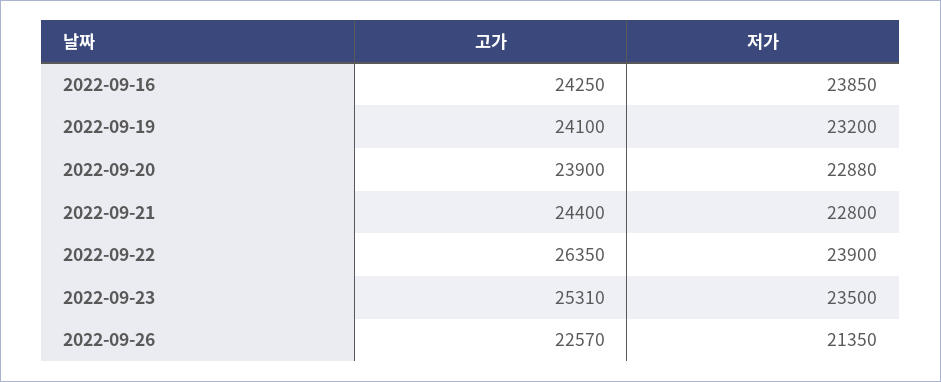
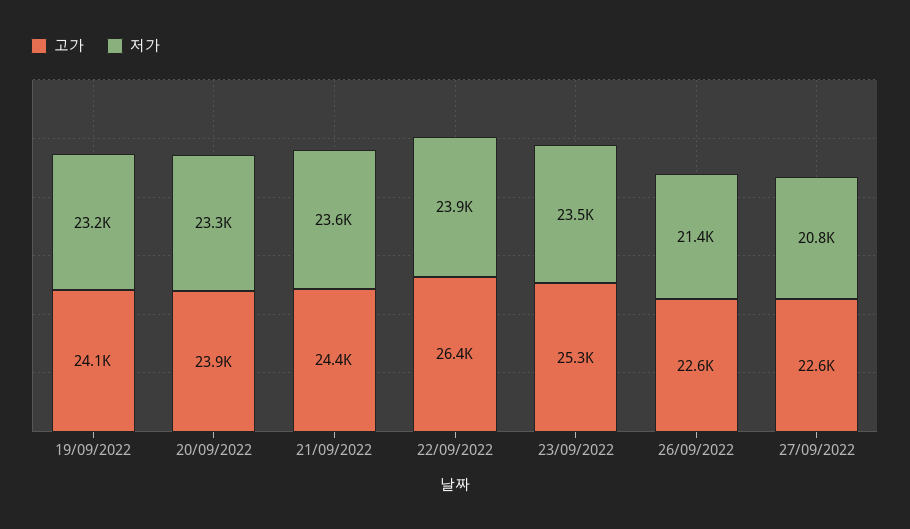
고가, 2022-09-16: 24250 -> none
저가, 2022-09-16: 23850 -> none
저가, 2022-09-20: 22880 -> 23300
저가, 2022-09-21: 22800 -> 23600
고가, 27/09/2022: none -> 22600
저가, 27/09/2022: none -> 20800

